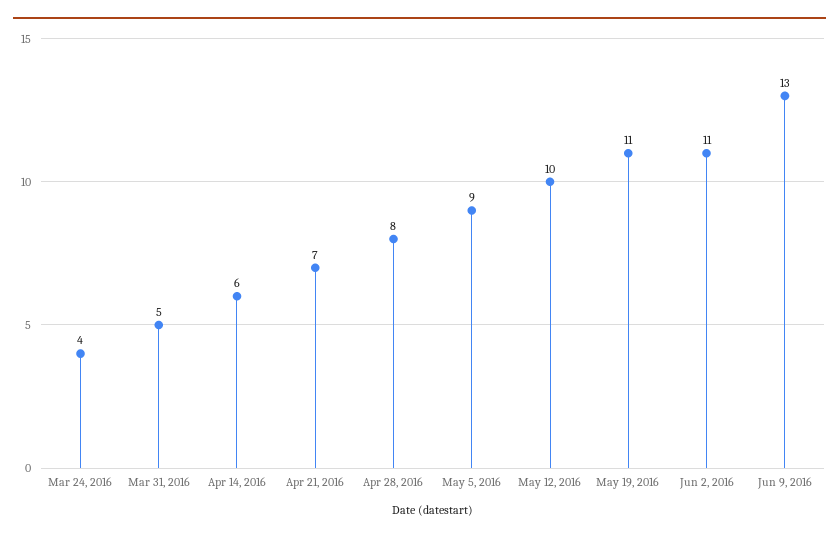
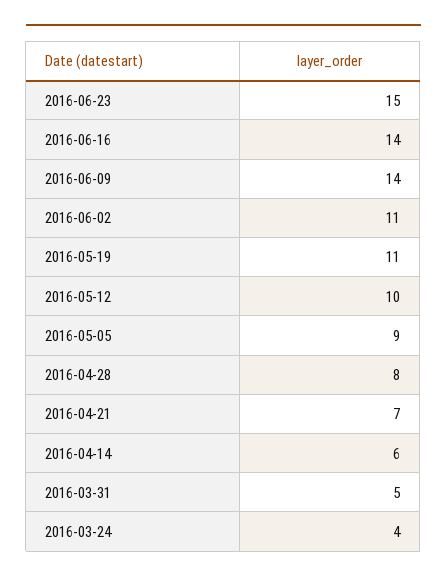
Jun 9, 2016: 13 -> 14
2016-06-23: none -> 15
2016-06-16: none -> 14

